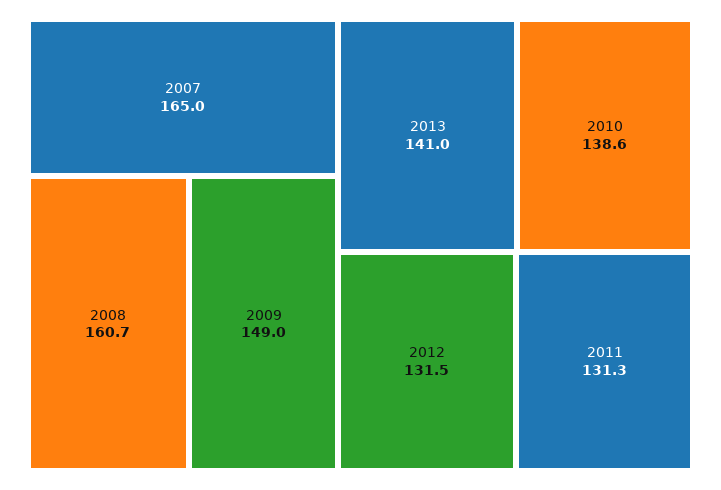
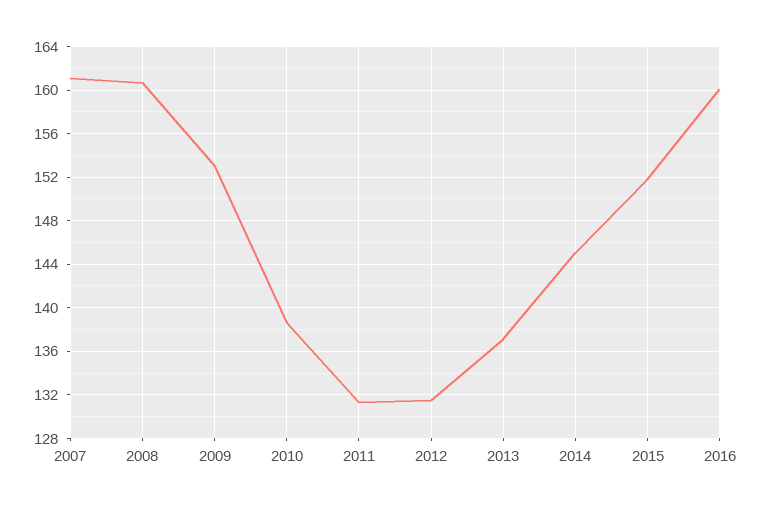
2007: 165 -> 161
2009: 149 -> 153
2013: 141 -> 137
2014: none -> 145
2015: none -> 152
2016: none -> 160

